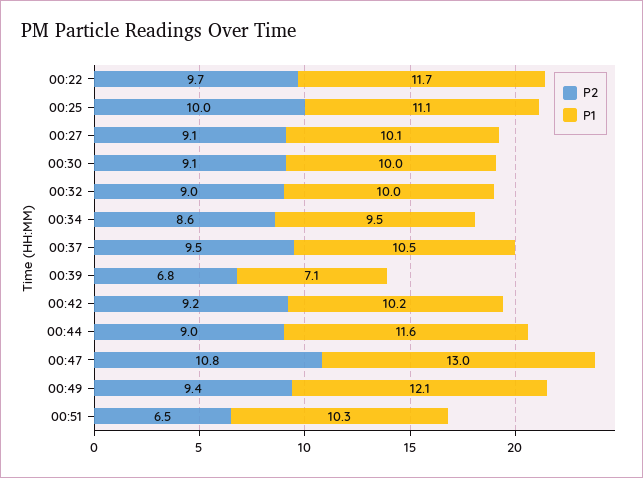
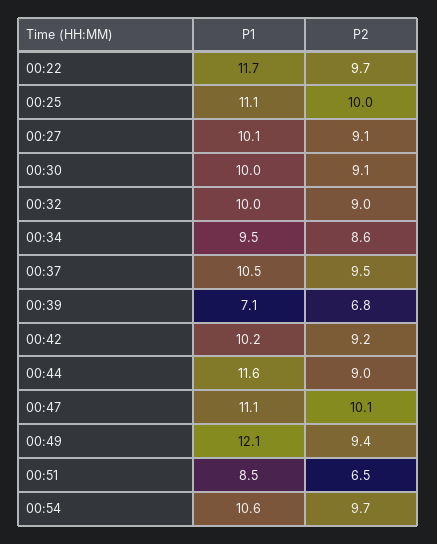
P2, 00:47: 10.8 -> 10.1
P1, 00:47: 13 -> 11.1
P1, 00:51: 10.3 -> 8.5
P1, 00:54: none -> 10.6
P2, 00:54: none -> 9.7

